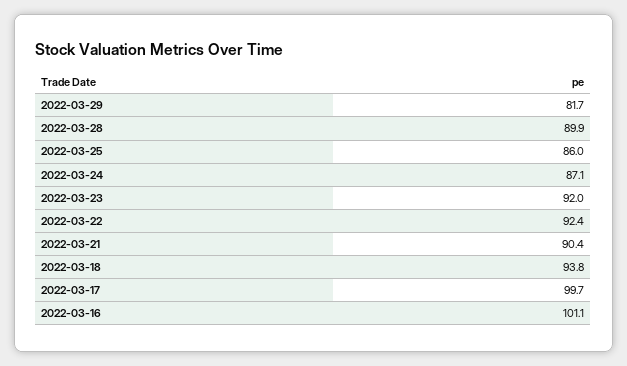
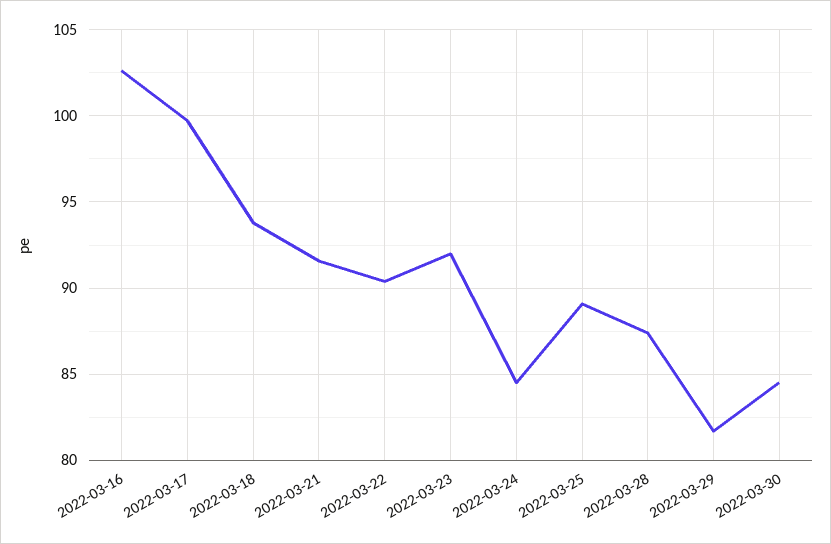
2022-03-28: 89.9 -> 87.5
2022-03-25: 86 -> 89
2022-03-24: 87.1 -> 84.5
2022-03-22: 92.4 -> 90.5
2022-03-21: 90.4 -> 91.5
2022-03-16: 101.1 -> 102.5
2022-03-30: none -> 84.5

